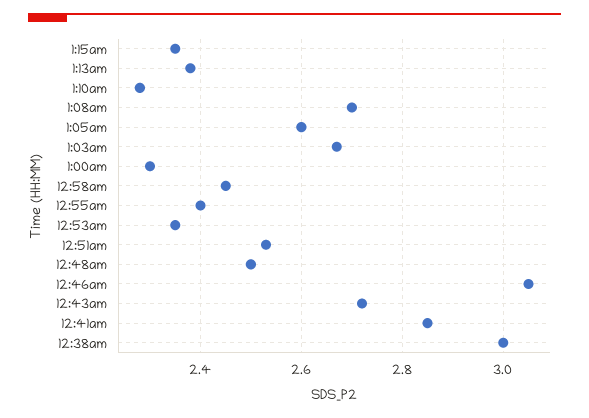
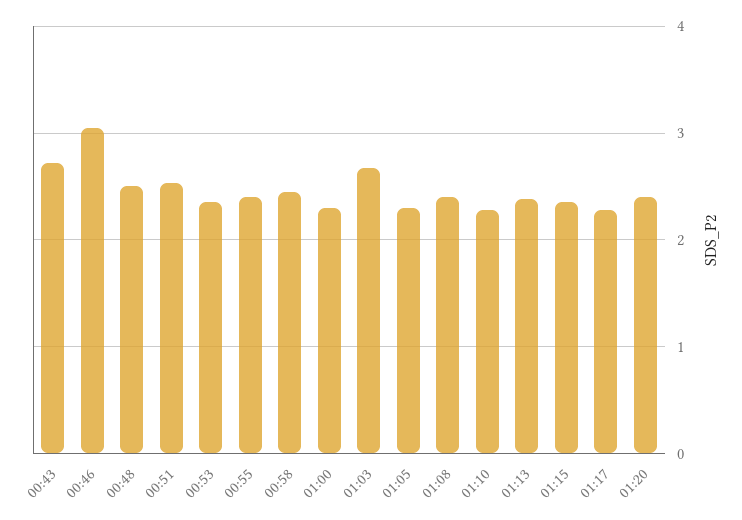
1:08am: 2.7 -> 2.4
1:05am: 2.6 -> 2.3
12:41am: 2.85 -> none
12:38am: 3 -> none
01:17: none -> 2.3
01:20: none -> 2.4

